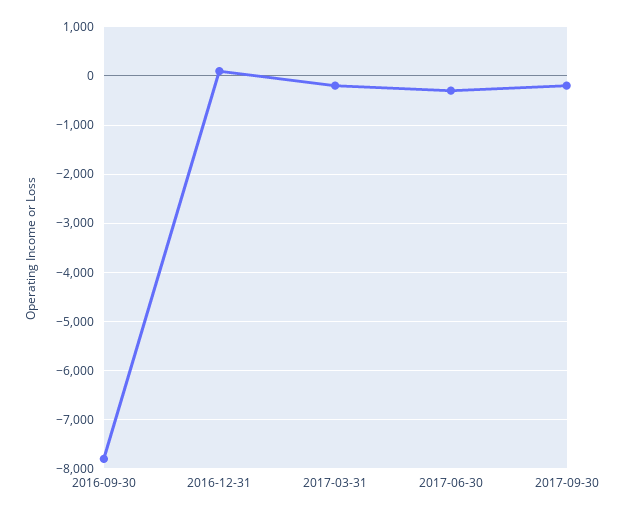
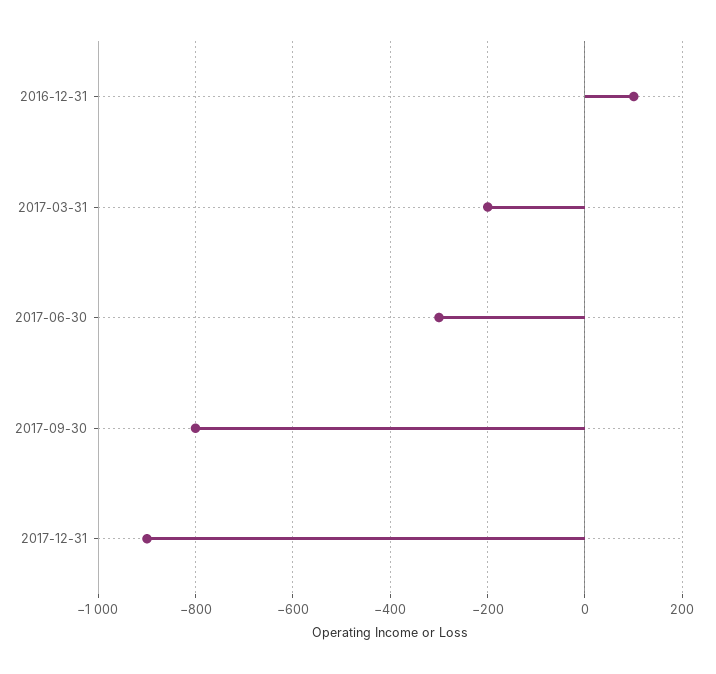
2016-09-30: -7800 -> none
2017-09-30: -200 -> -800
2017-12-31: none -> -900

